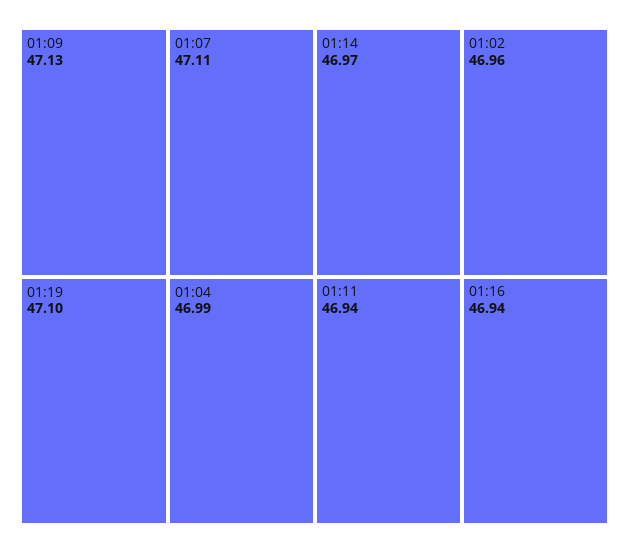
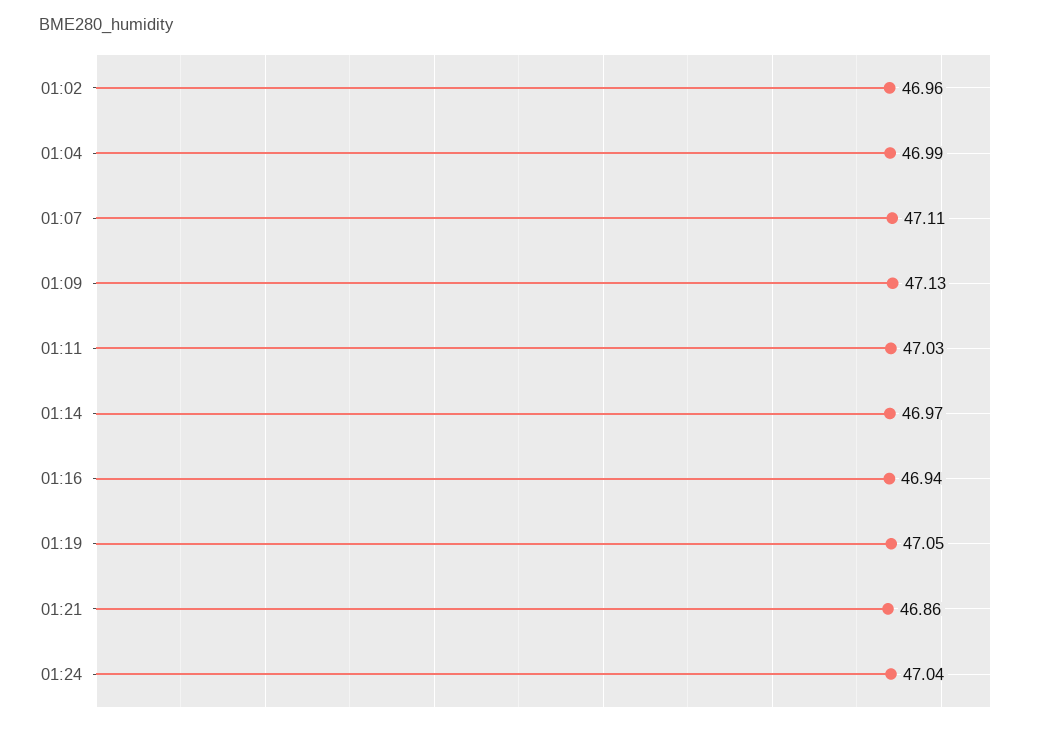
01:19: 47.1 -> 47.05
01:11: 46.94 -> 47.03
01:21: none -> 46.86
01:24: none -> 47.04

